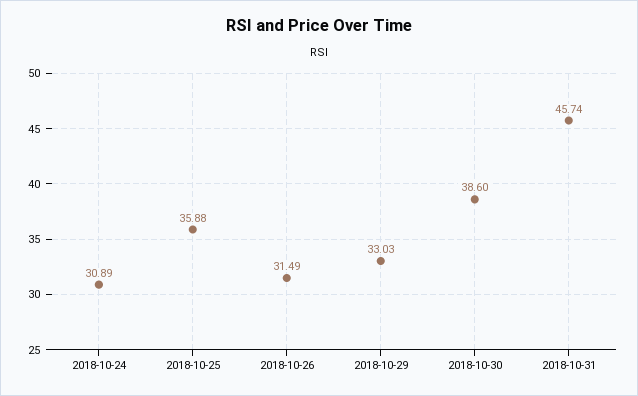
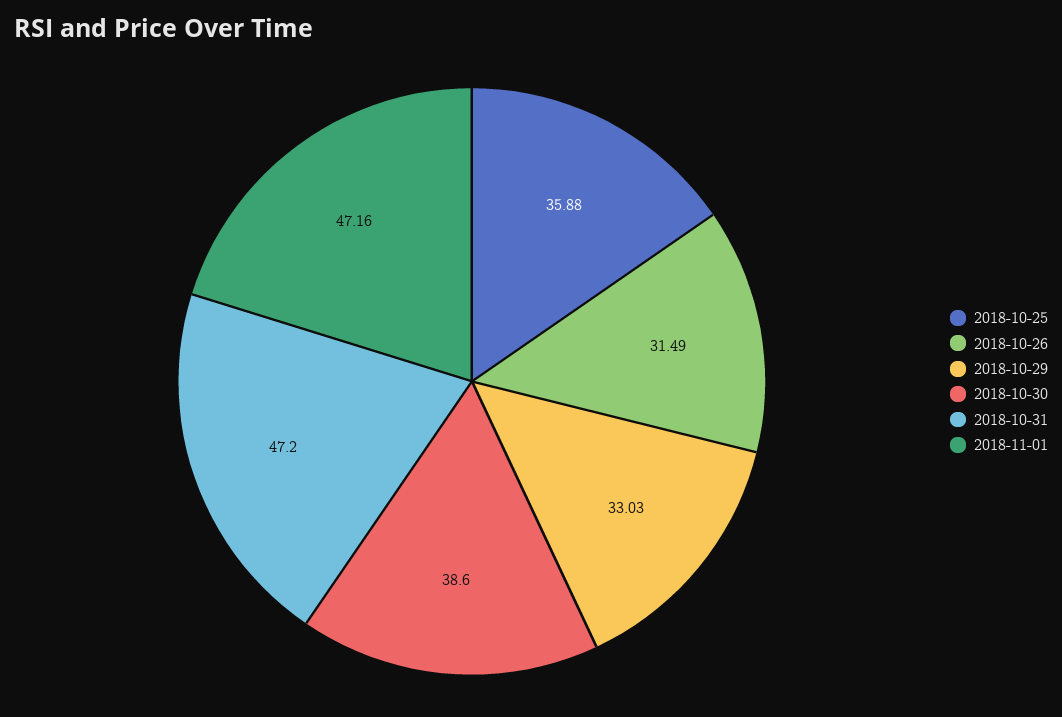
2018-10-24: 30.89 -> none
2018-10-31: 45.74 -> 47.2
2018-11-01: none -> 47.16

